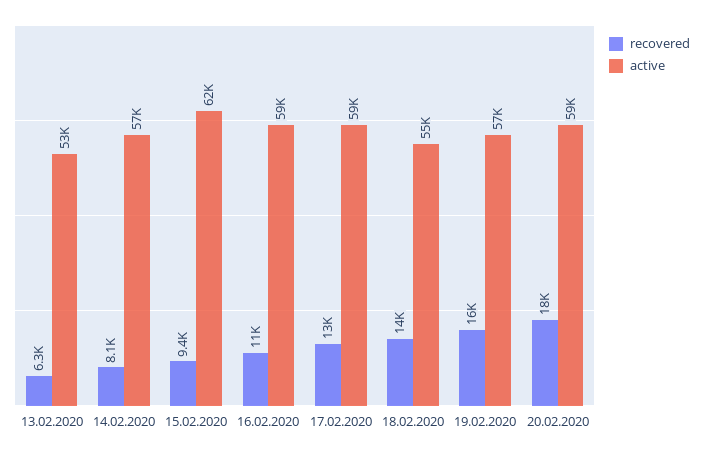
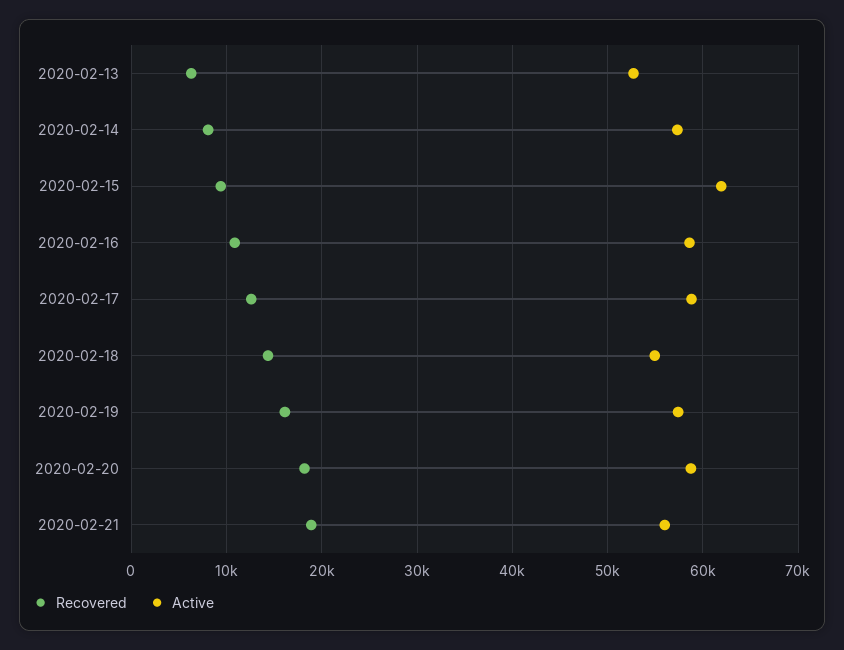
recovered, 2020-02-21: none -> 19000
active, 2020-02-21: none -> 56000

